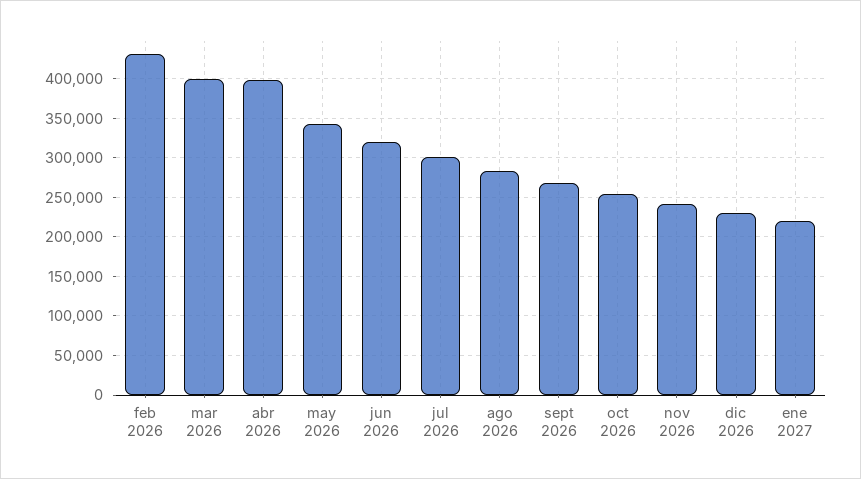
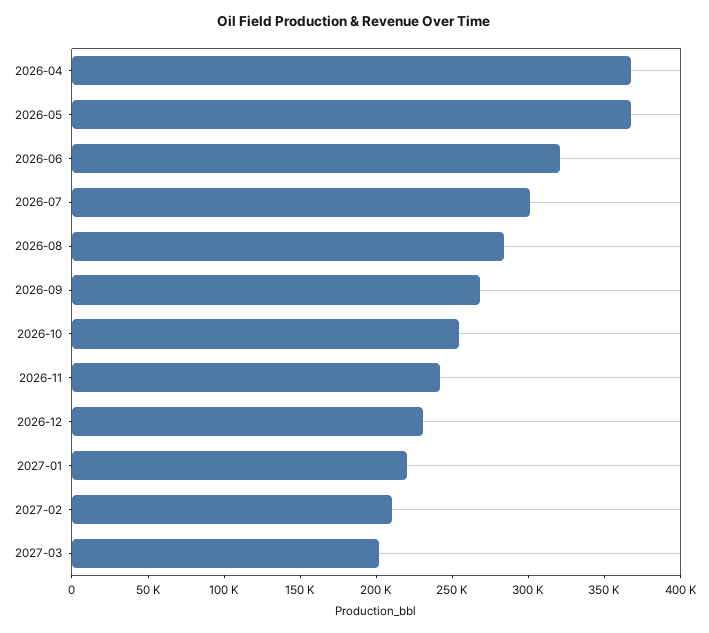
feb 2026: 430000 -> none
mar 2026: 400000 -> none
abr 2026: 400000 -> 370000
may 2026: 340000 -> 370000
2027-02: none -> 210000
2027-03: none -> 200000

